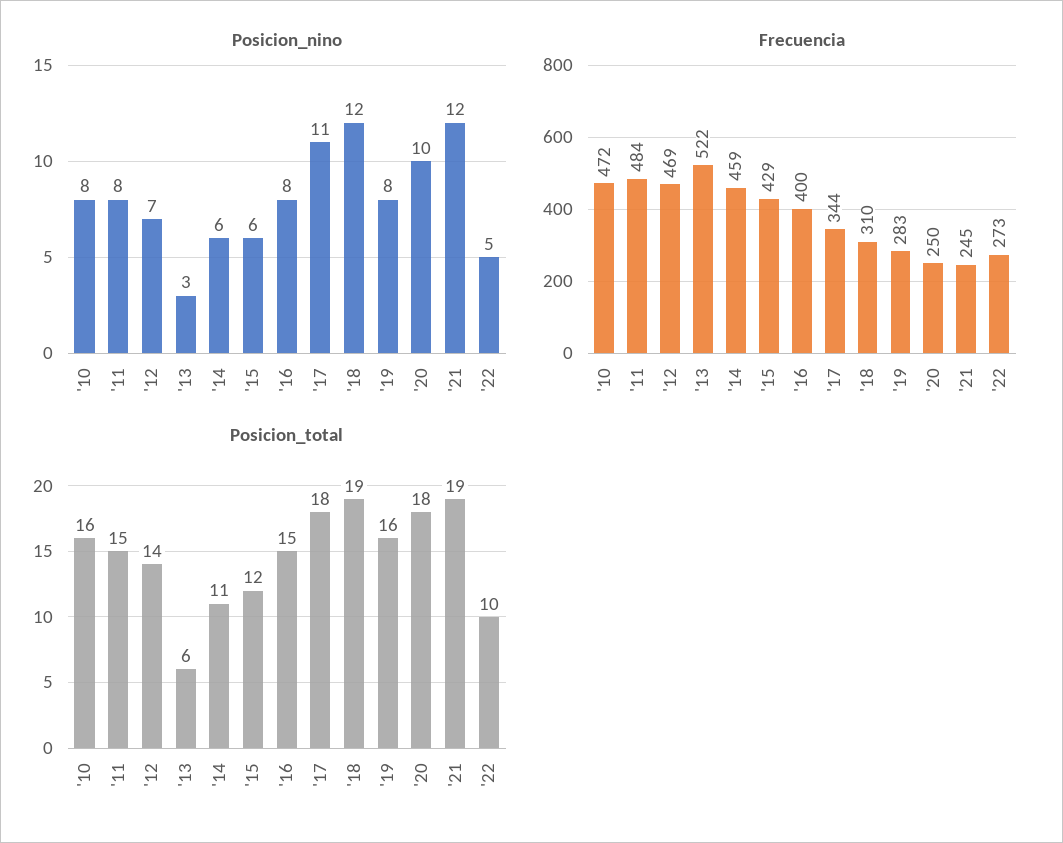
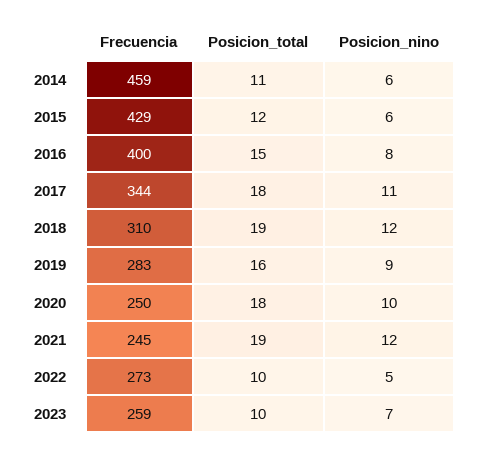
Posicion_nino, '10: 8 -> none
Posicion_nino, '11: 8 -> none
Posicion_nino, '12: 7 -> none
Posicion_nino, '13: 3 -> none
Posicion_nino, '19: 8 -> 9
Frecuencia, '10: 472 -> none
Frecuencia, '11: 484 -> none
Frecuencia, '12: 469 -> none
Frecuencia, '13: 522 -> none
Posicion_total, '10: 16 -> none
Posicion_total, '11: 15 -> none
Posicion_total, '12: 14 -> none
Posicion_total, '13: 6 -> none
Frecuencia, 2023: none -> 259
Posicion_total, 2023: none -> 10
Posicion_nino, 2023: none -> 7

